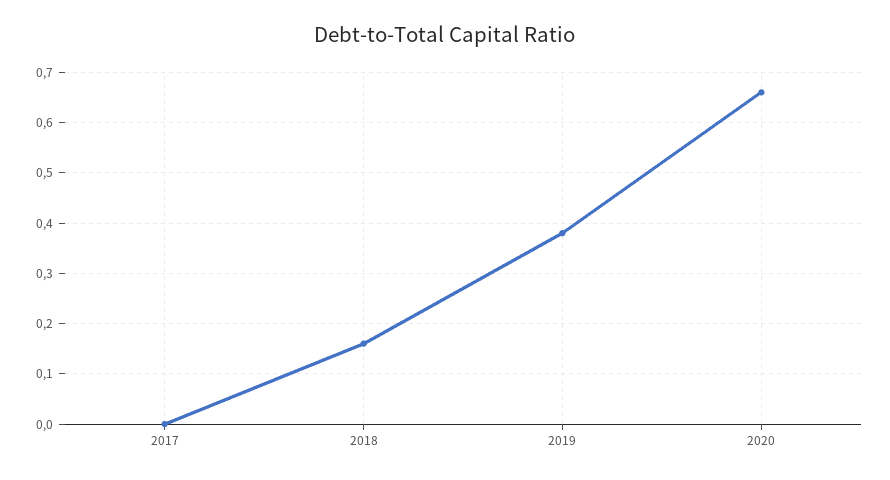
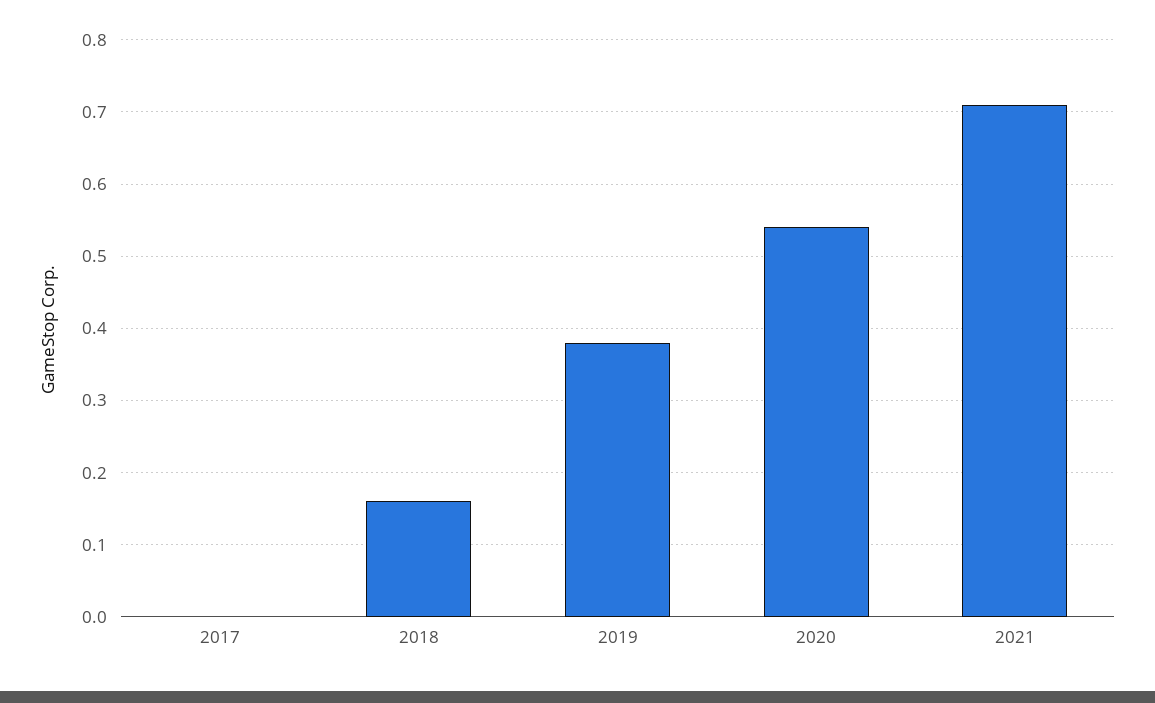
2020: 0.65 -> 0.54
2021: none -> 0.71

